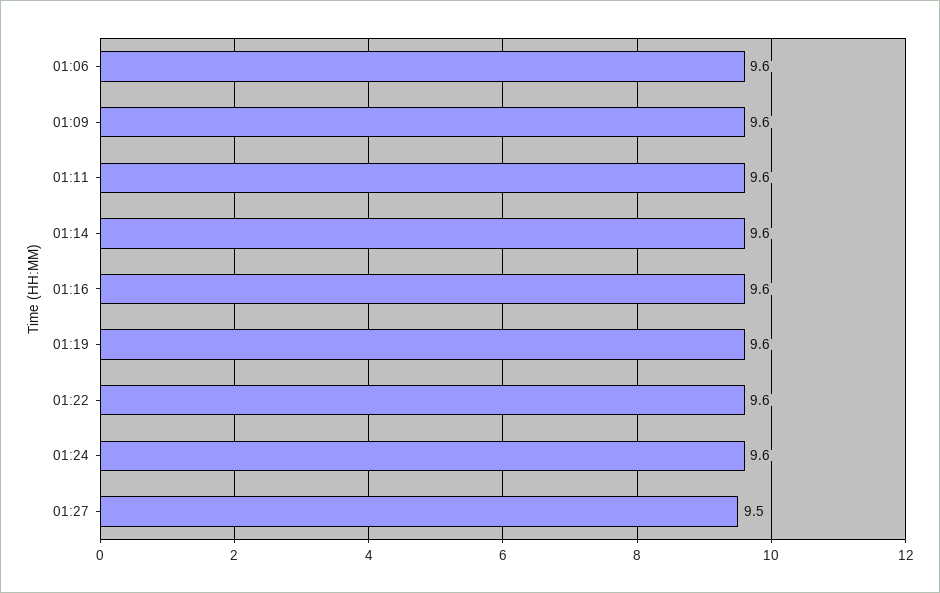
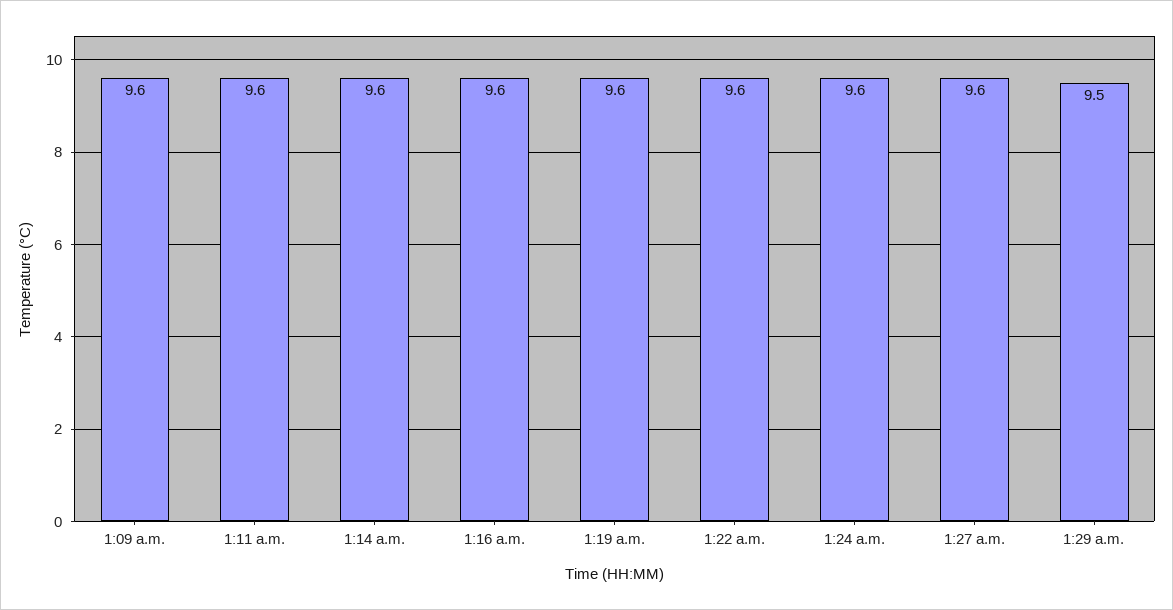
01:06: 9.6 -> none
01:27: 9.5 -> 9.6
1:29 a.m.: none -> 9.5

